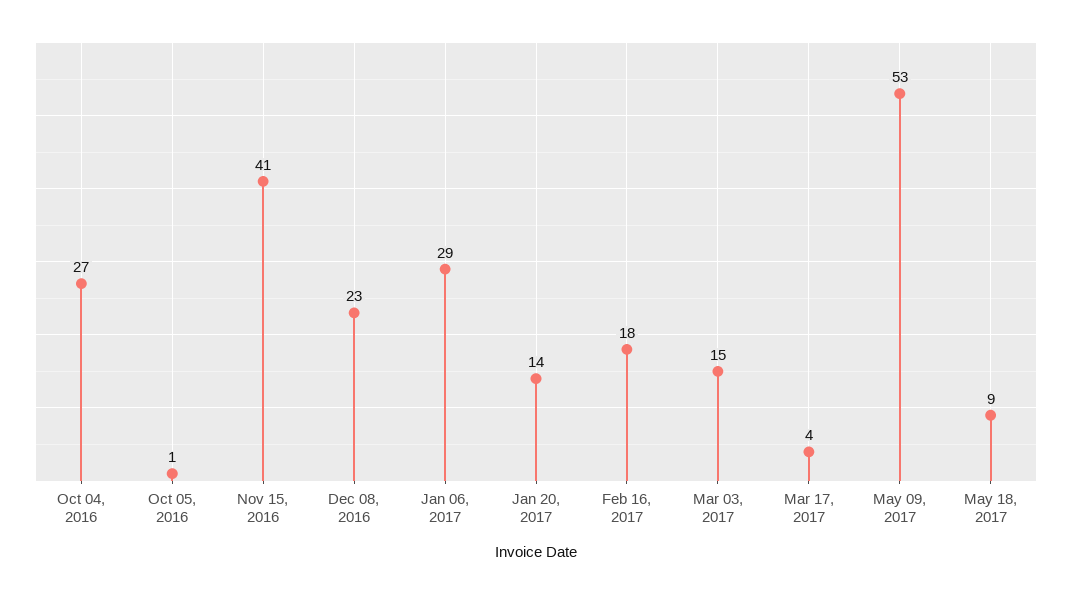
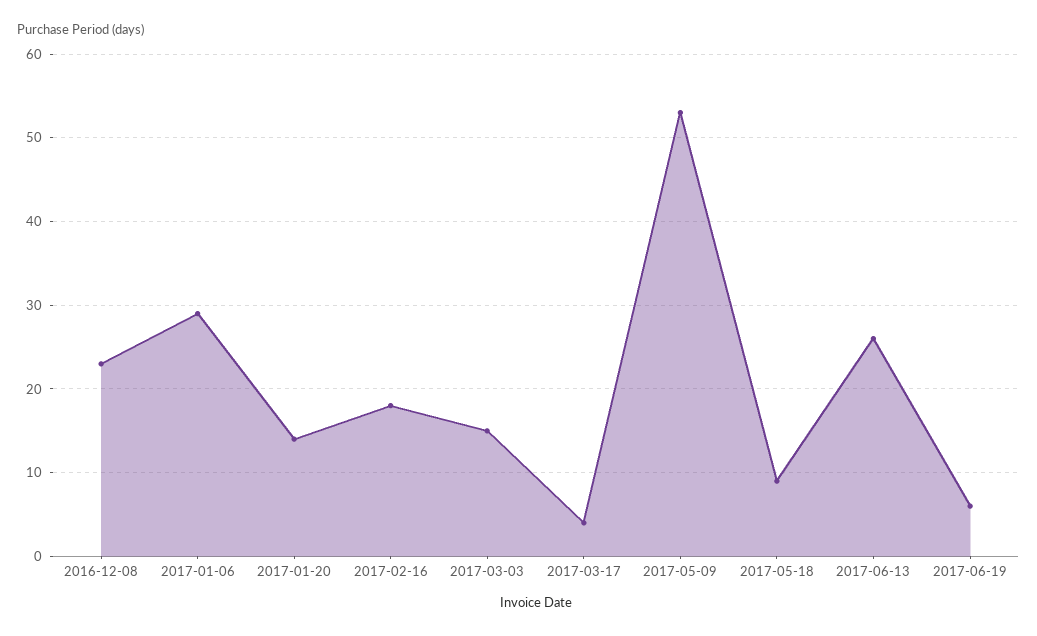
Oct 04, 2016: 27 -> none
Oct 05, 2016: 1 -> none
Nov 15, 2016: 41 -> none
2017-06-13: none -> 26
2017-06-19: none -> 6

